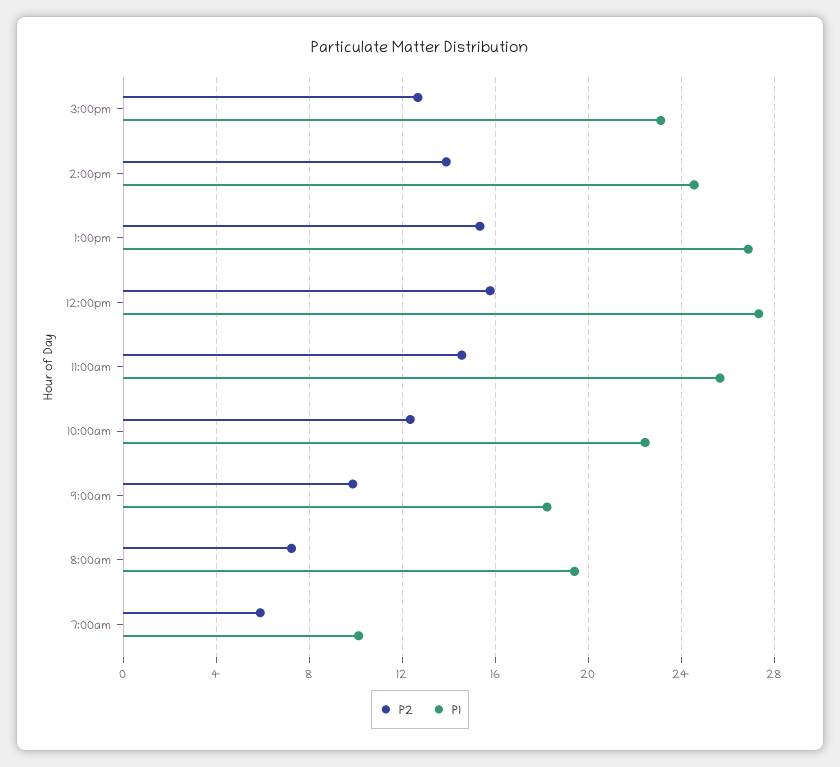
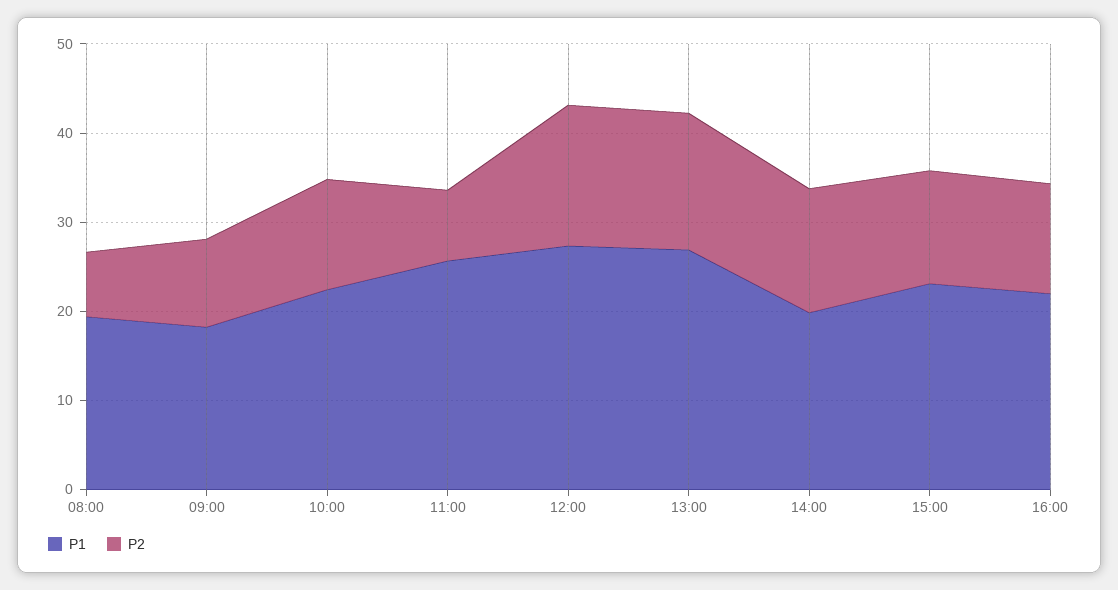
P1, 2:00pm: 24.5 -> 20
P2, 11:00am: 14.5 -> 8
P2, 7:00am: 6 -> none
P1, 7:00am: 10 -> none
P1, 16:00: none -> 22
P2, 16:00: none -> 12

